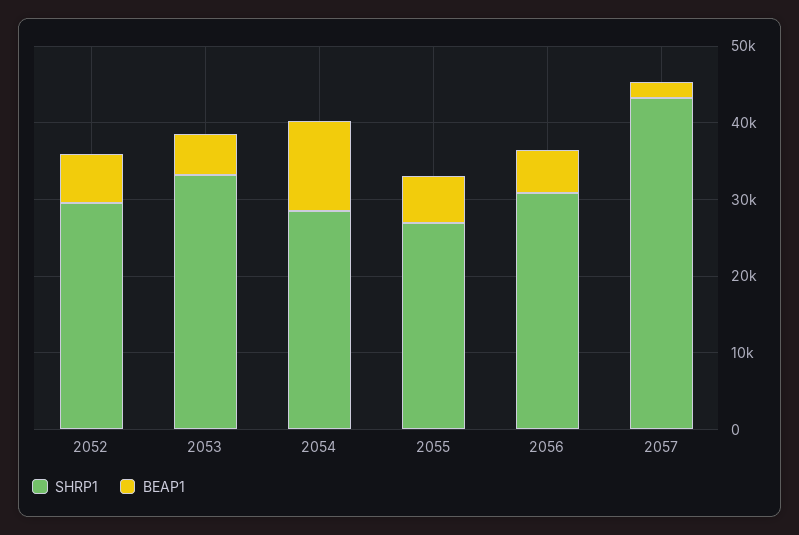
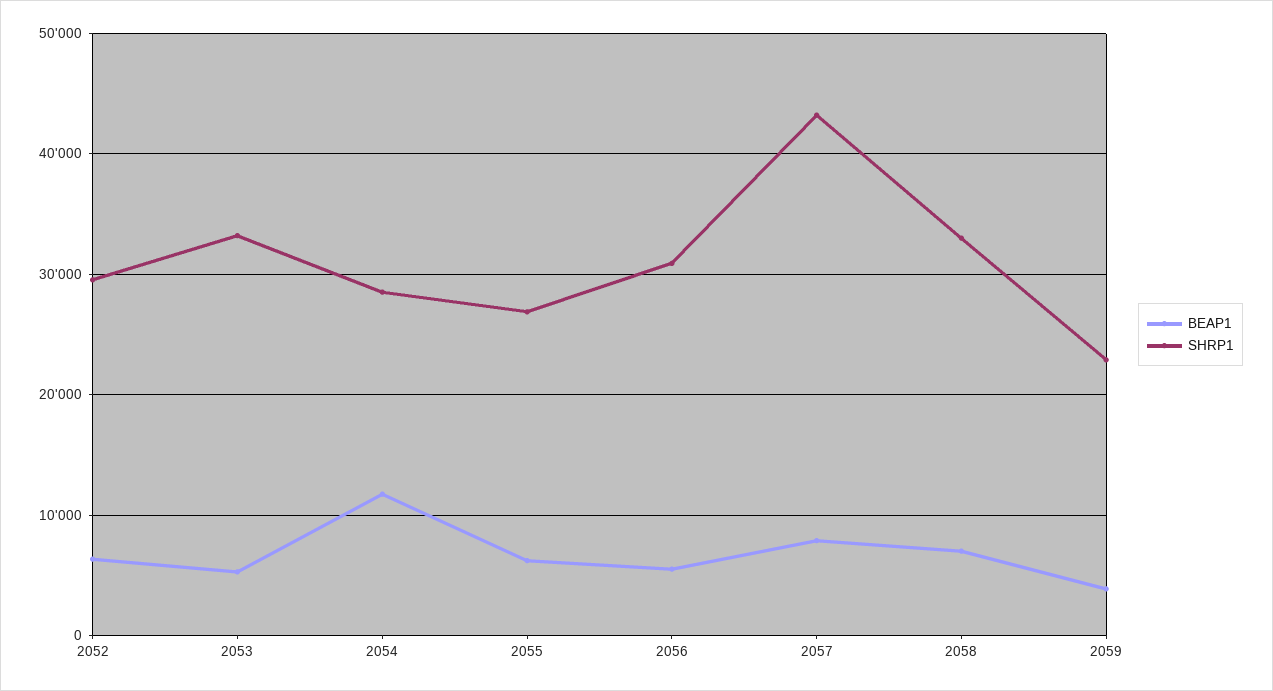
BEAP1, 2057: 2000 -> 8000
BEAP1, 2058: none -> 7000
SHRP1, 2058: none -> 33000
BEAP1, 2059: none -> 4000
SHRP1, 2059: none -> 23000

